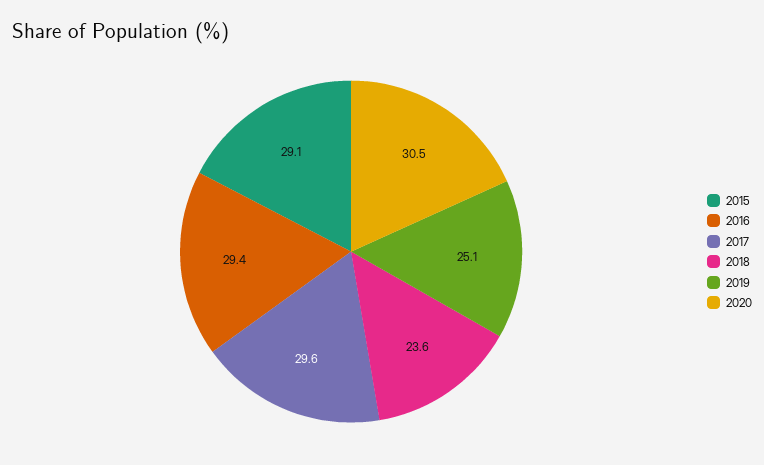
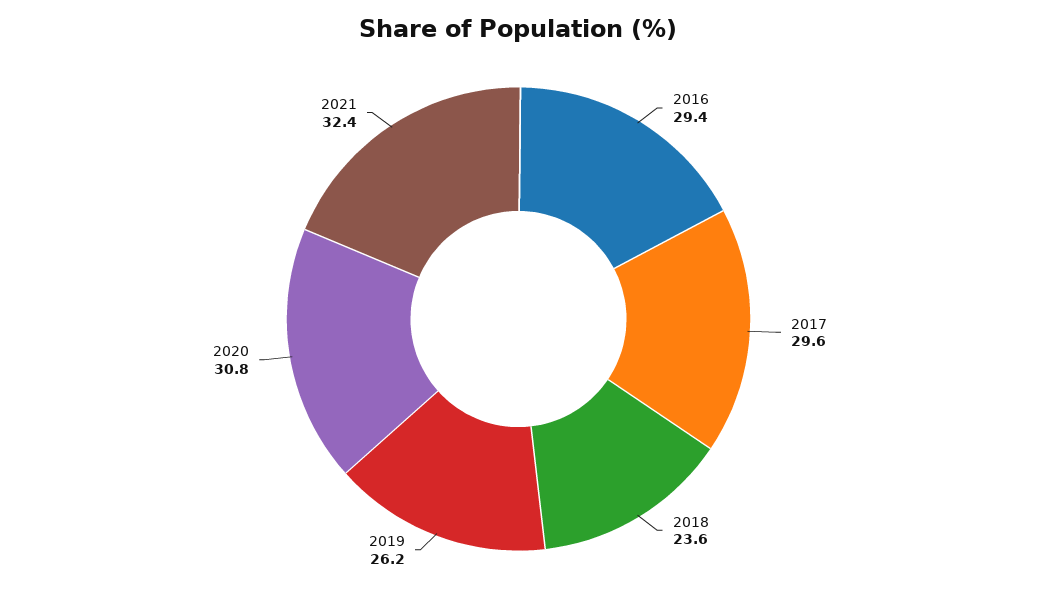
2015: 29.1 -> none
2019: 25.1 -> 26.2
2020: 30.5 -> 30.8
2021: none -> 32.4

